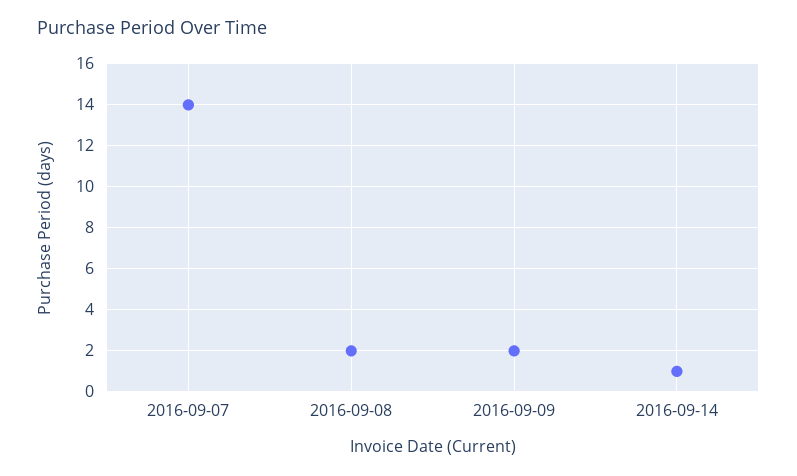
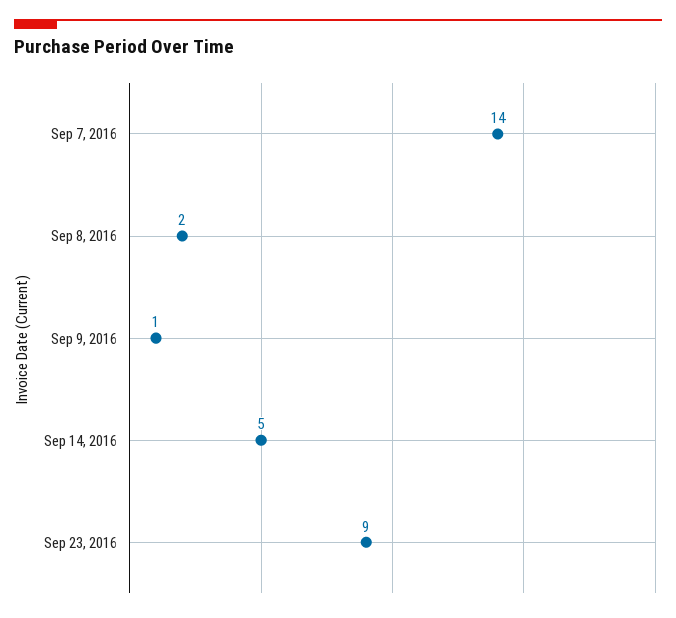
2016-09-09: 2 -> 1
2016-09-14: 1 -> 5
Sep 23, 2016: none -> 9

